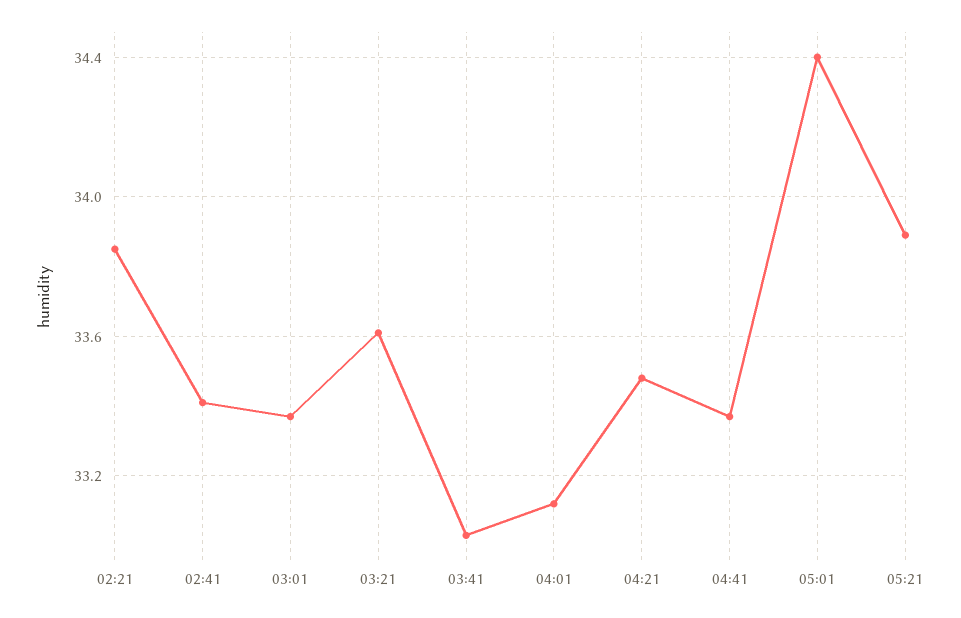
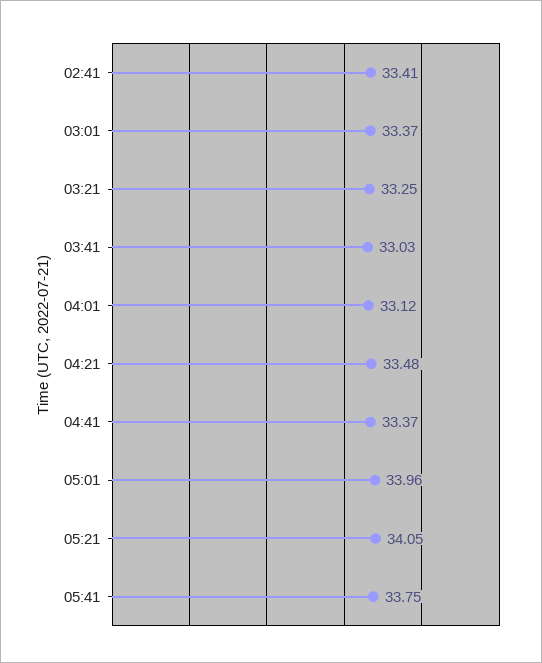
02:21: 33.85 -> none
03:21: 33.6 -> 33.25
05:01: 34.4 -> 33.96
05:21: 33.9 -> 34.05
05:41: none -> 33.75

